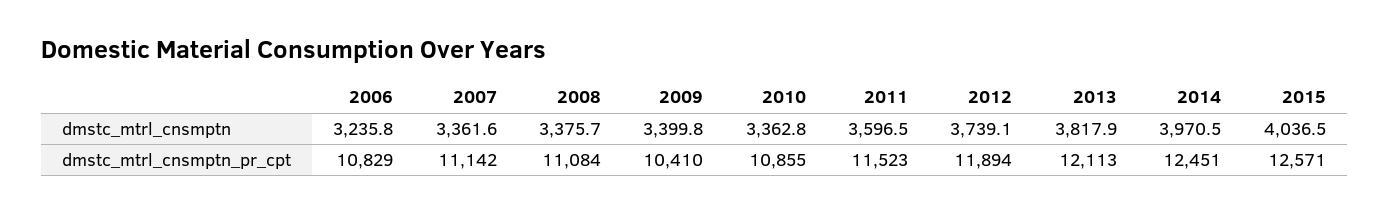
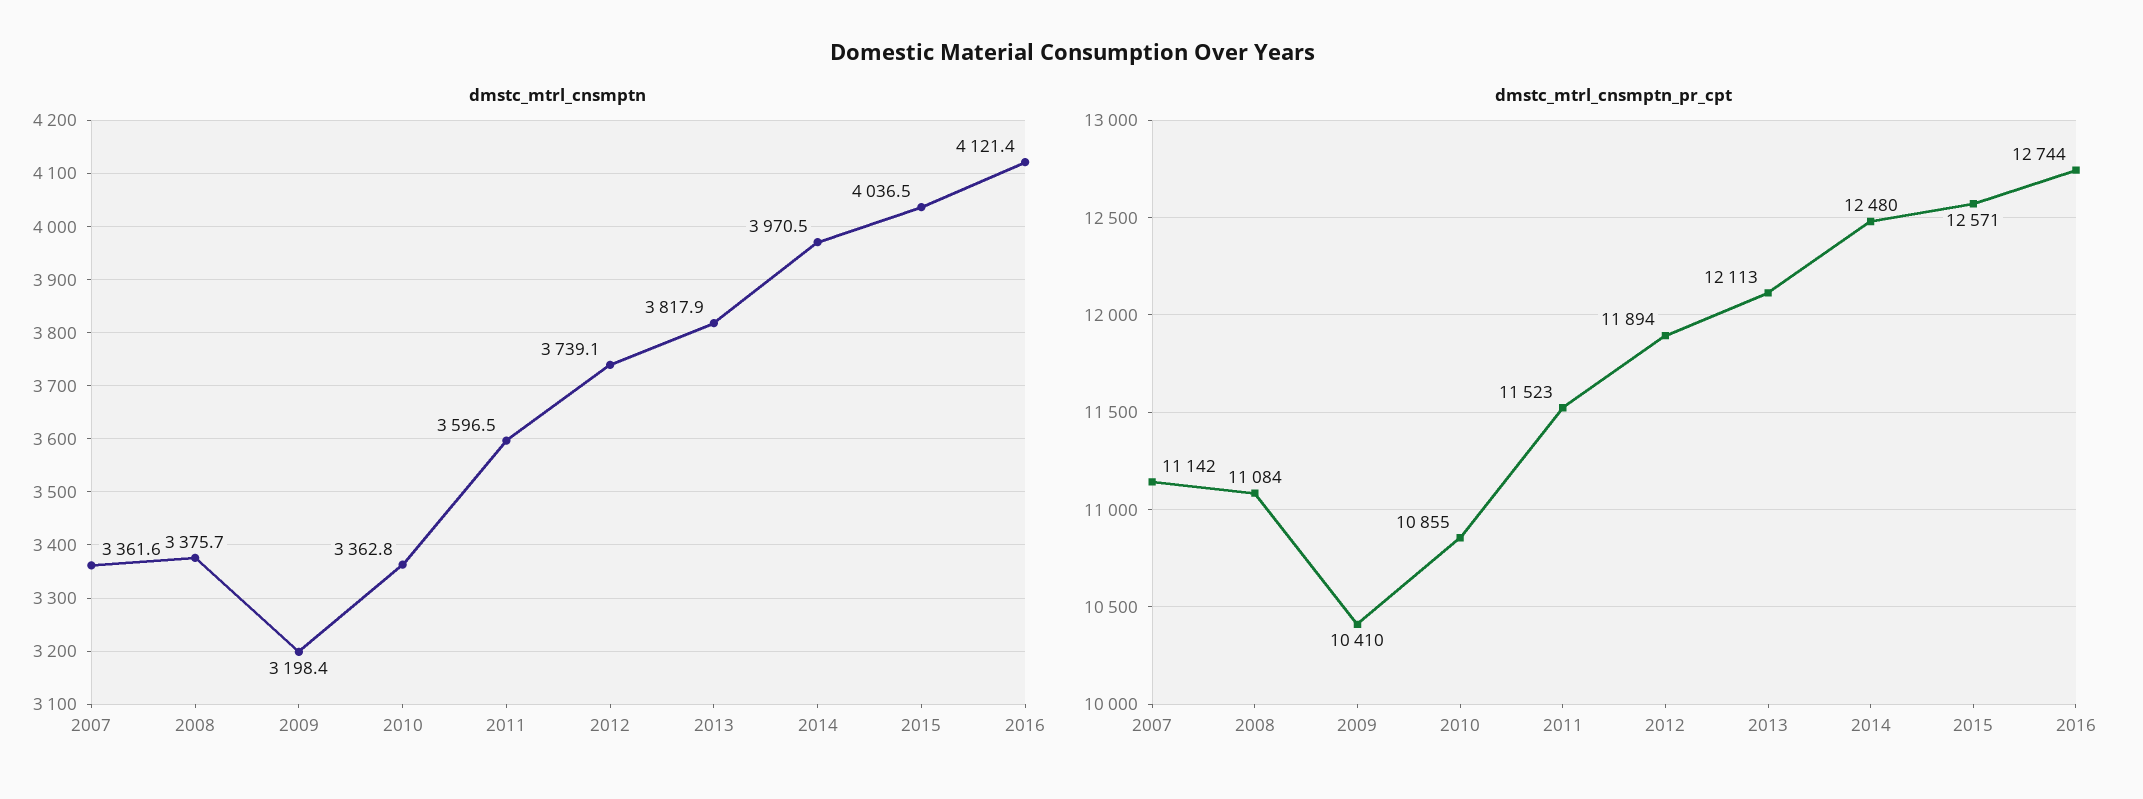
dmstc_mtrl_cnsmptn, 2006: 3235.8 -> none
dmstc_mtrl_cnsmptn, 2009: 3399.8 -> 3198.4
dmstc_mtrl_cnsmptn_pr_cpt, 2006: 10829 -> none
dmstc_mtrl_cnsmptn_pr_cpt, 2014: 12451 -> 12480
dmstc_mtrl_cnsmptn, 2016: none -> 4121.4
dmstc_mtrl_cnsmptn_pr_cpt, 2016: none -> 12744

